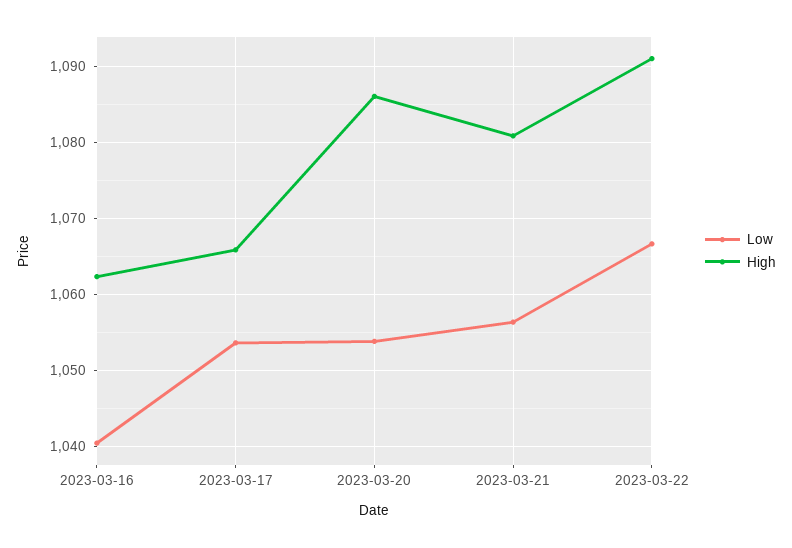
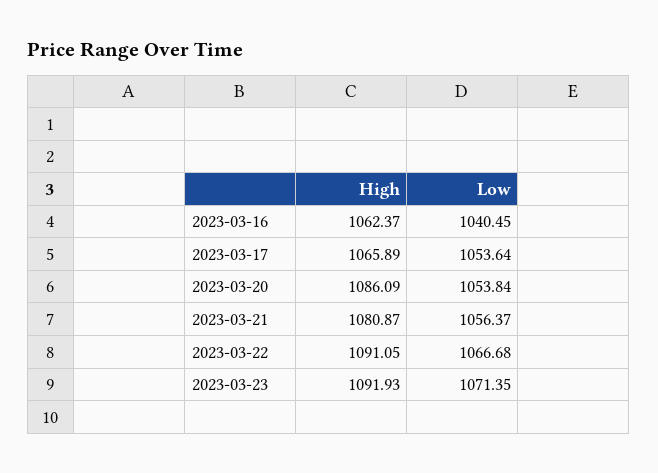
High, 2023-03-23: none -> 1091.93
Low, 2023-03-23: none -> 1071.35

